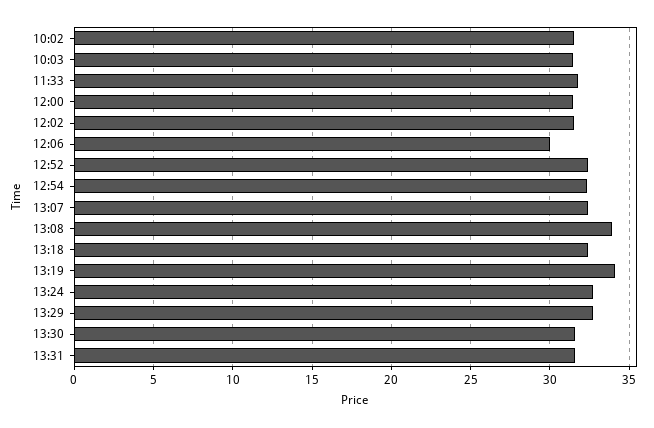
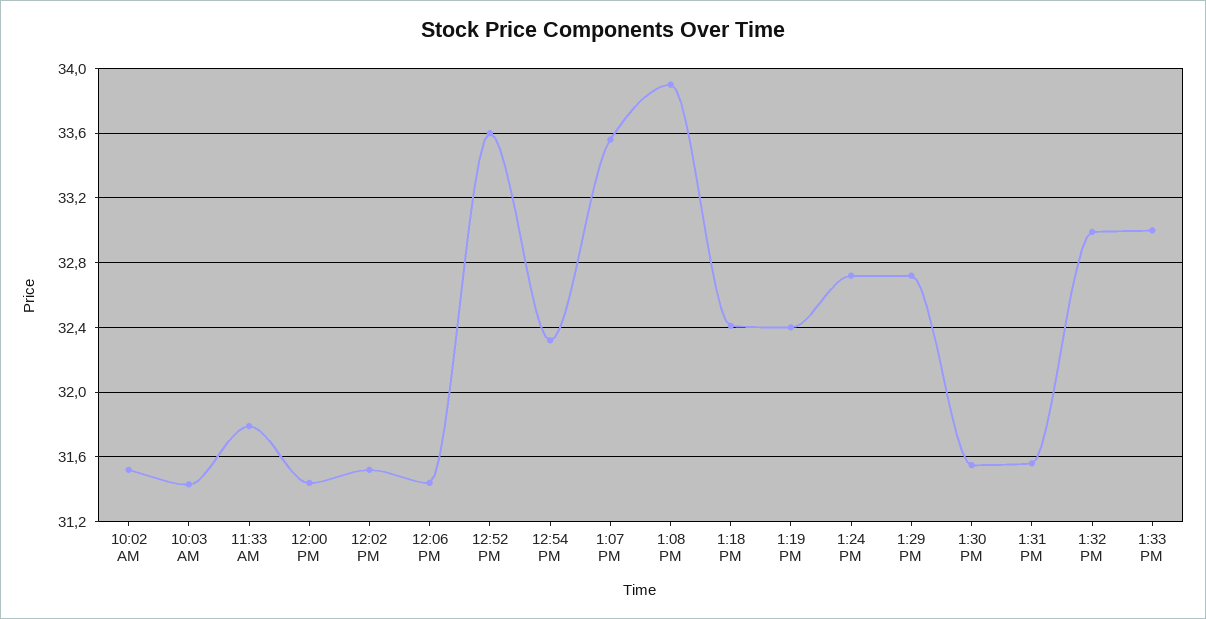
12:06: 30 -> 31.45
12:52: 32.5 -> 33.6
13:07: 32.5 -> 33.55
13:19: 34 -> 32.4
1:32 PM: none -> 33
1:33 PM: none -> 33

